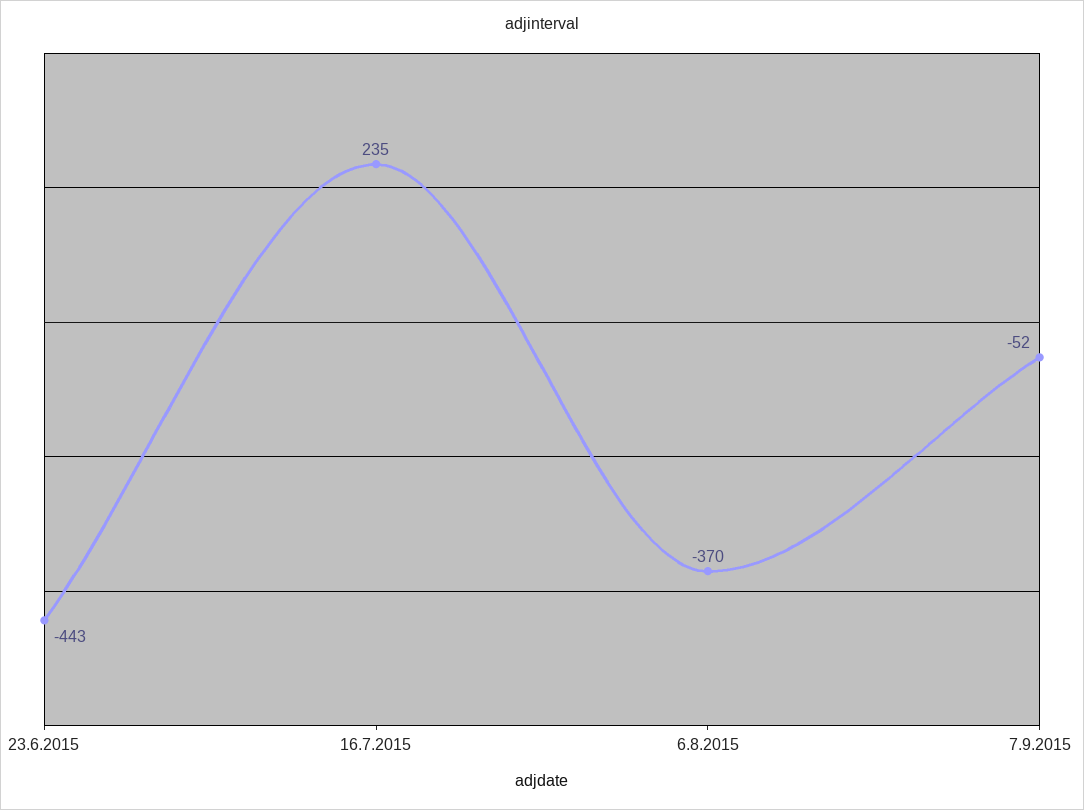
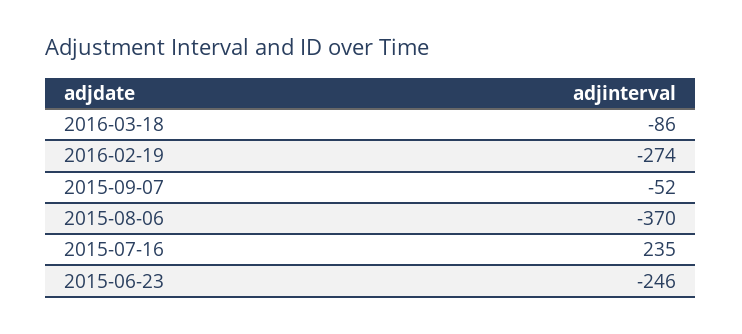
23.6.2015: -443 -> -246
2016-03-18: none -> -86
2016-02-19: none -> -274

